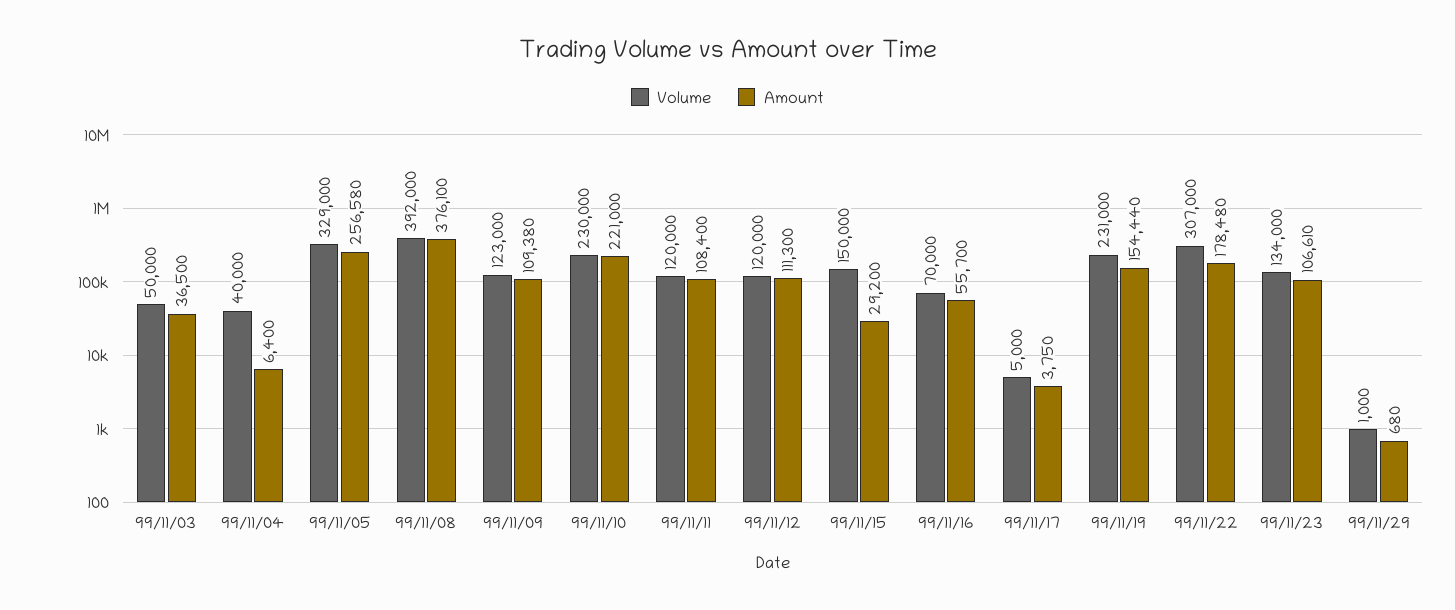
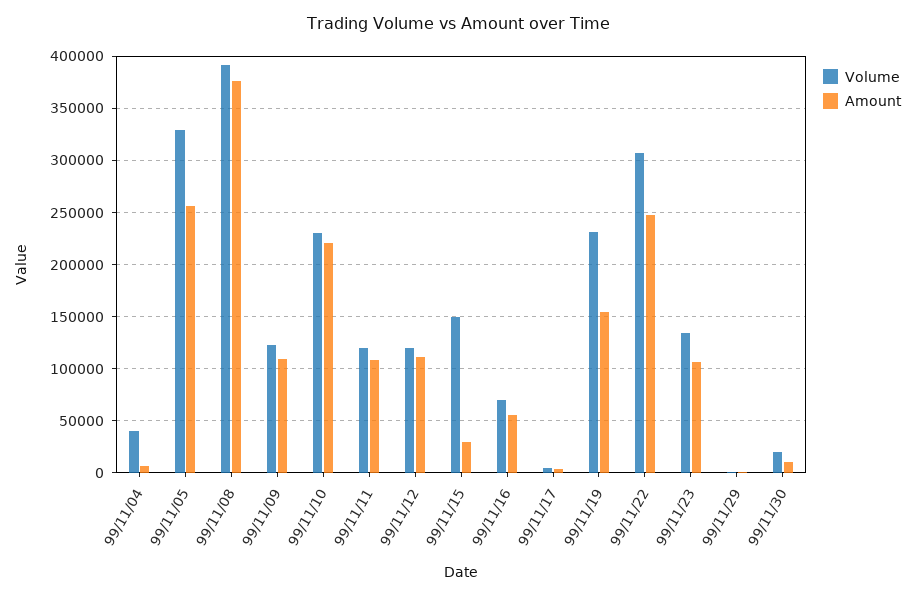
Volume, 99/11/03: 50000 -> none
Amount, 99/11/03: 36500 -> none
Amount, 99/11/22: 178480 -> 250000
Volume, 99/11/30: none -> 20000
Amount, 99/11/30: none -> 10000

